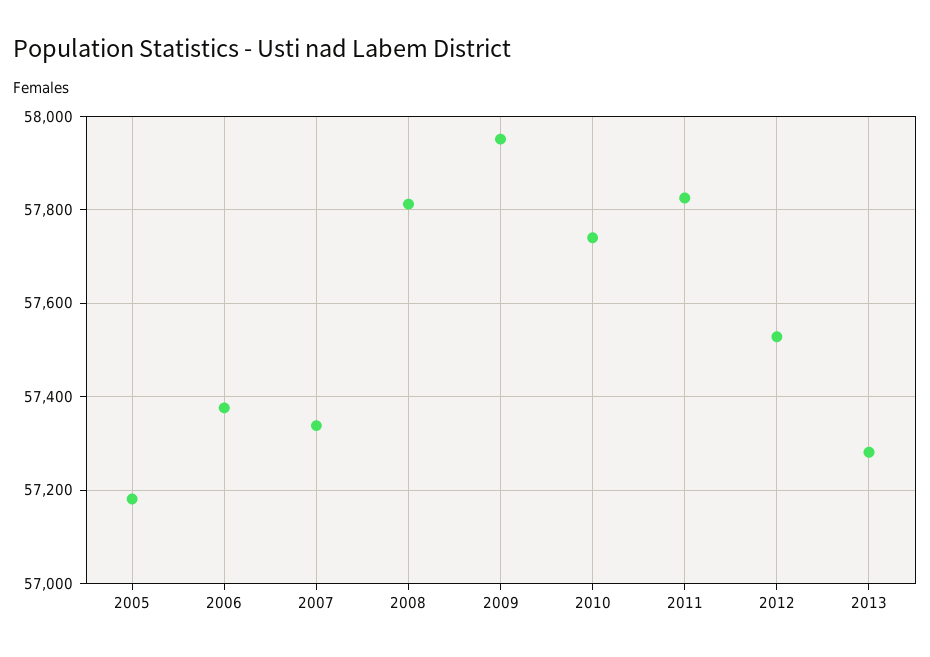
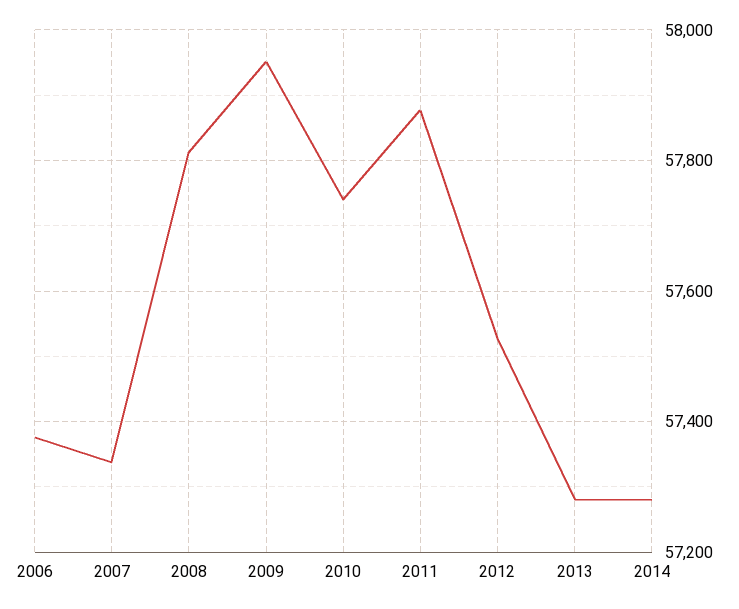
2005: 57180 -> none
2011: 57820 -> 57880
2014: none -> 57280

